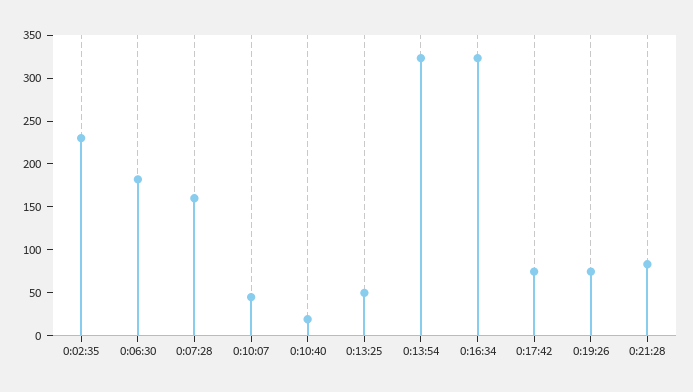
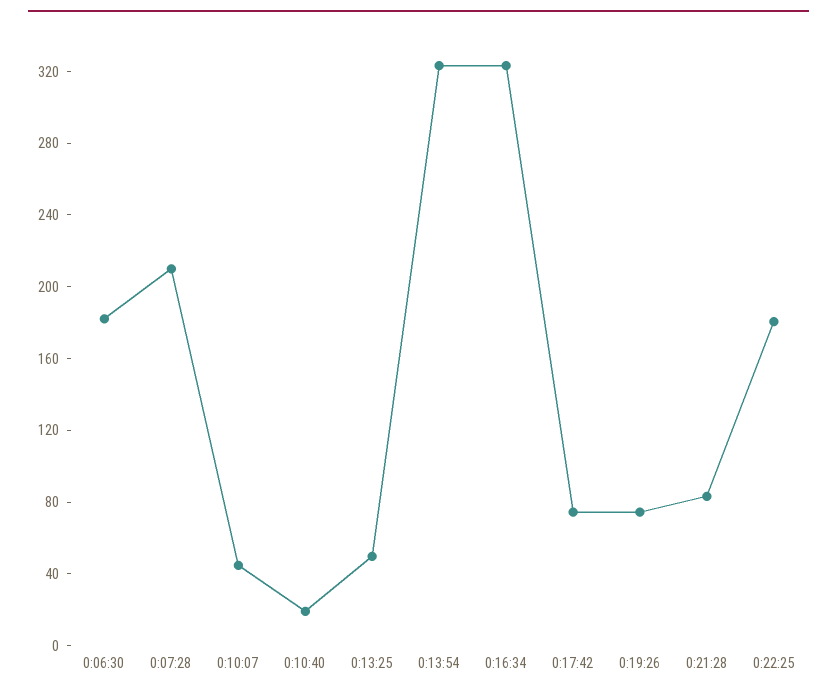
0:02:35: 230 -> none
0:07:28: 160 -> 210
0:22:25: none -> 180

